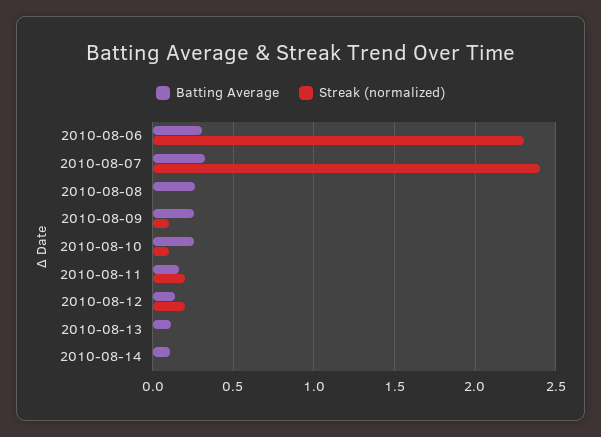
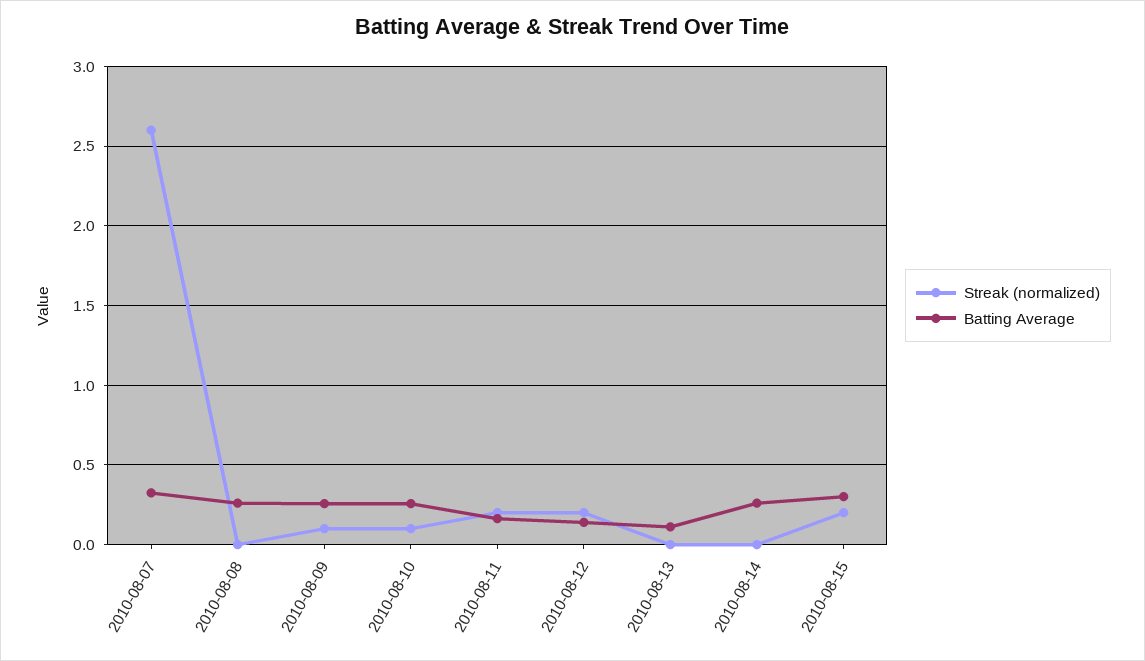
Batting Average, 2010-08-06: 0.3 -> none
Streak (normalized), 2010-08-06: 2.3 -> none
Streak (normalized), 2010-08-07: 2.4 -> 2.6
Batting Average, 2010-08-14: 0.1 -> 0.25
Streak (normalized), 2010-08-15: none -> 0.2
Batting Average, 2010-08-15: none -> 0.3

